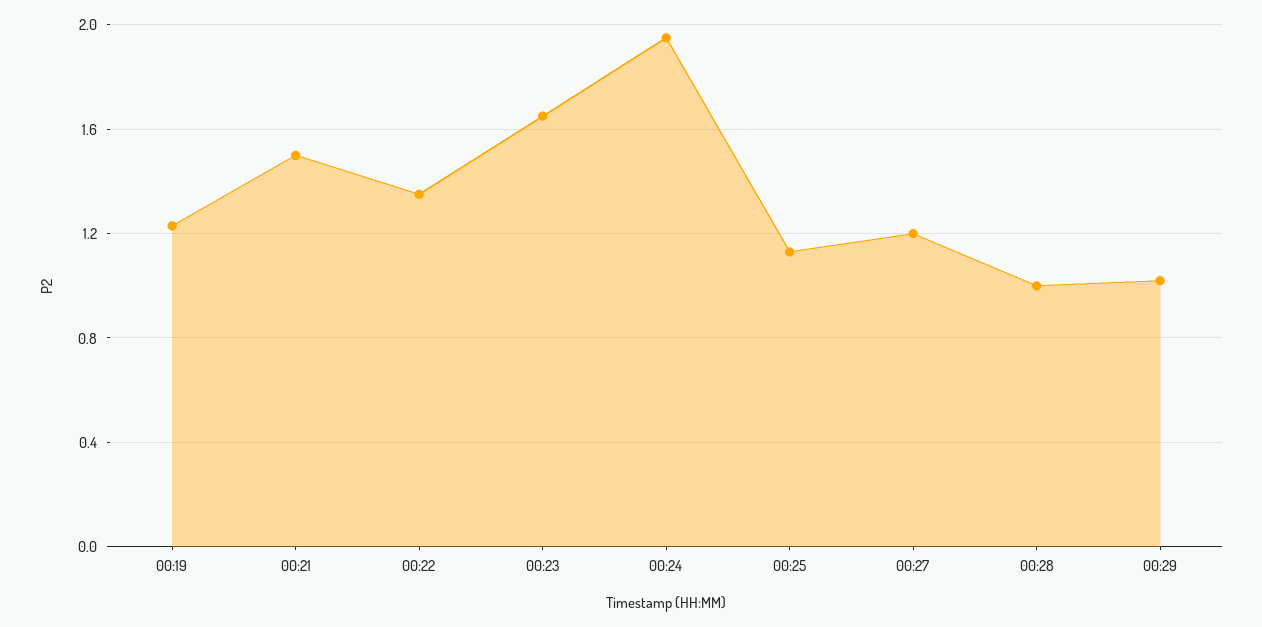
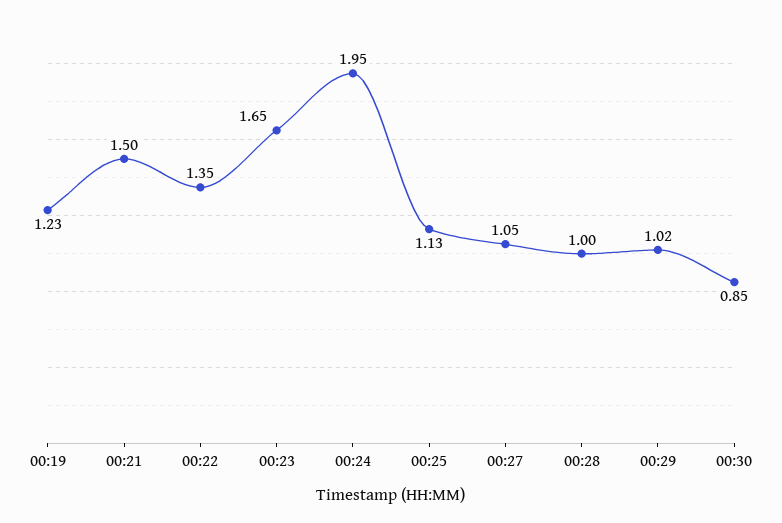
00:27: 1.2 -> 1.05
00:30: none -> 0.85

